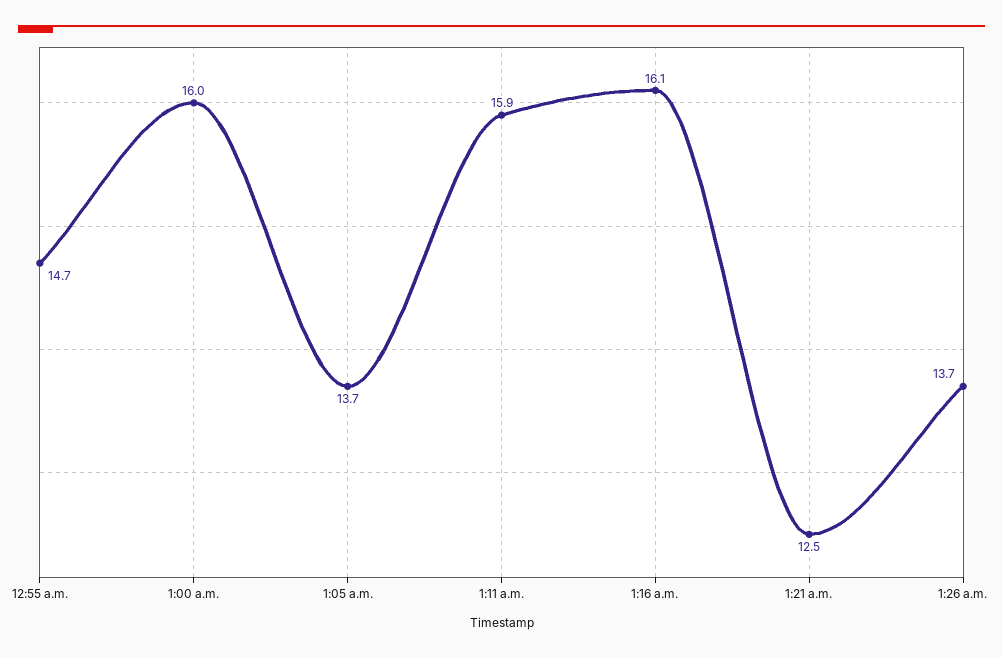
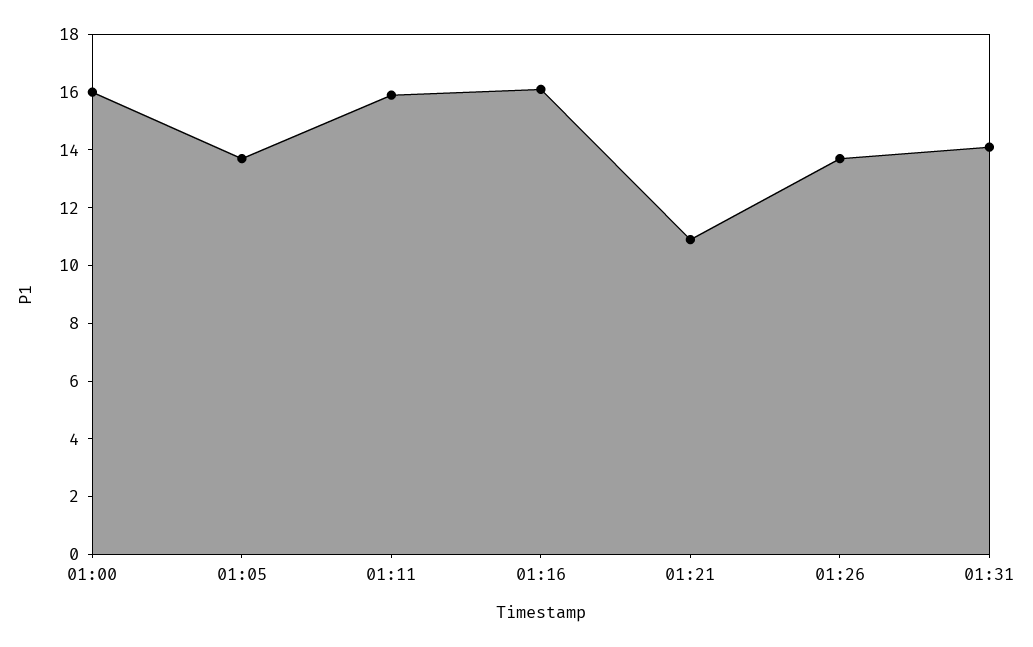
12:55 a.m.: 14.7 -> none
1:21 a.m.: 12.5 -> 11
01:31: none -> 14

